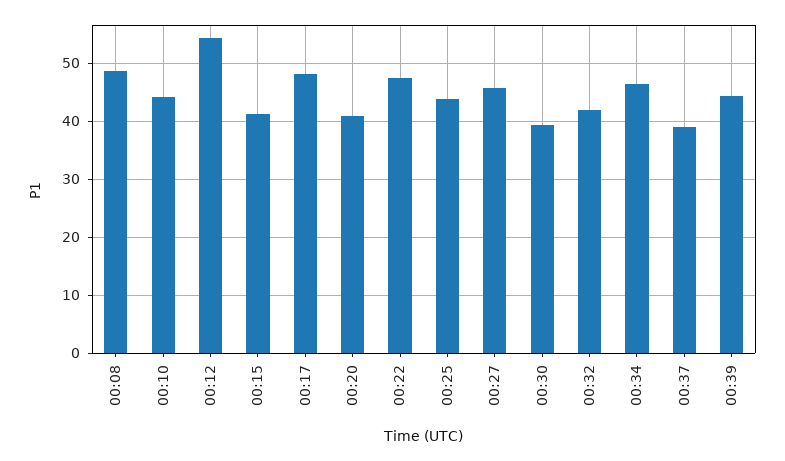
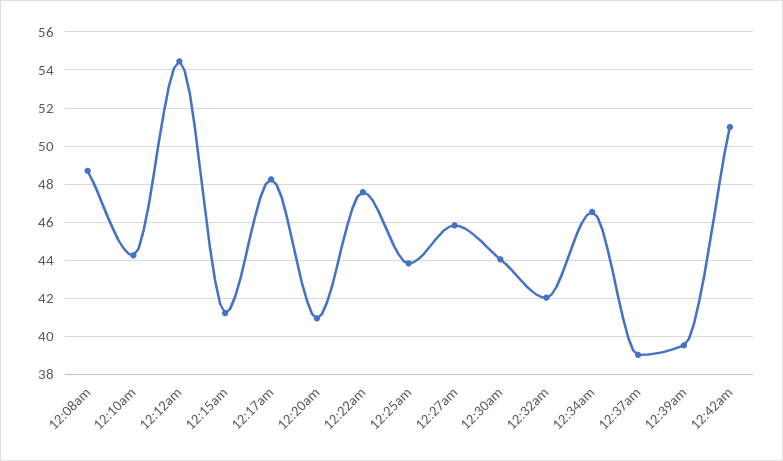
00:30: 40 -> 44
00:39: 44 -> 39.5
12:42am: none -> 51

